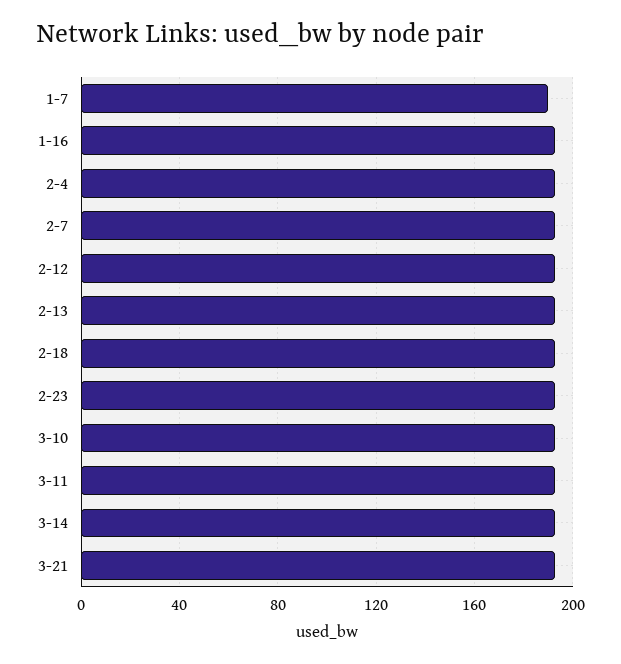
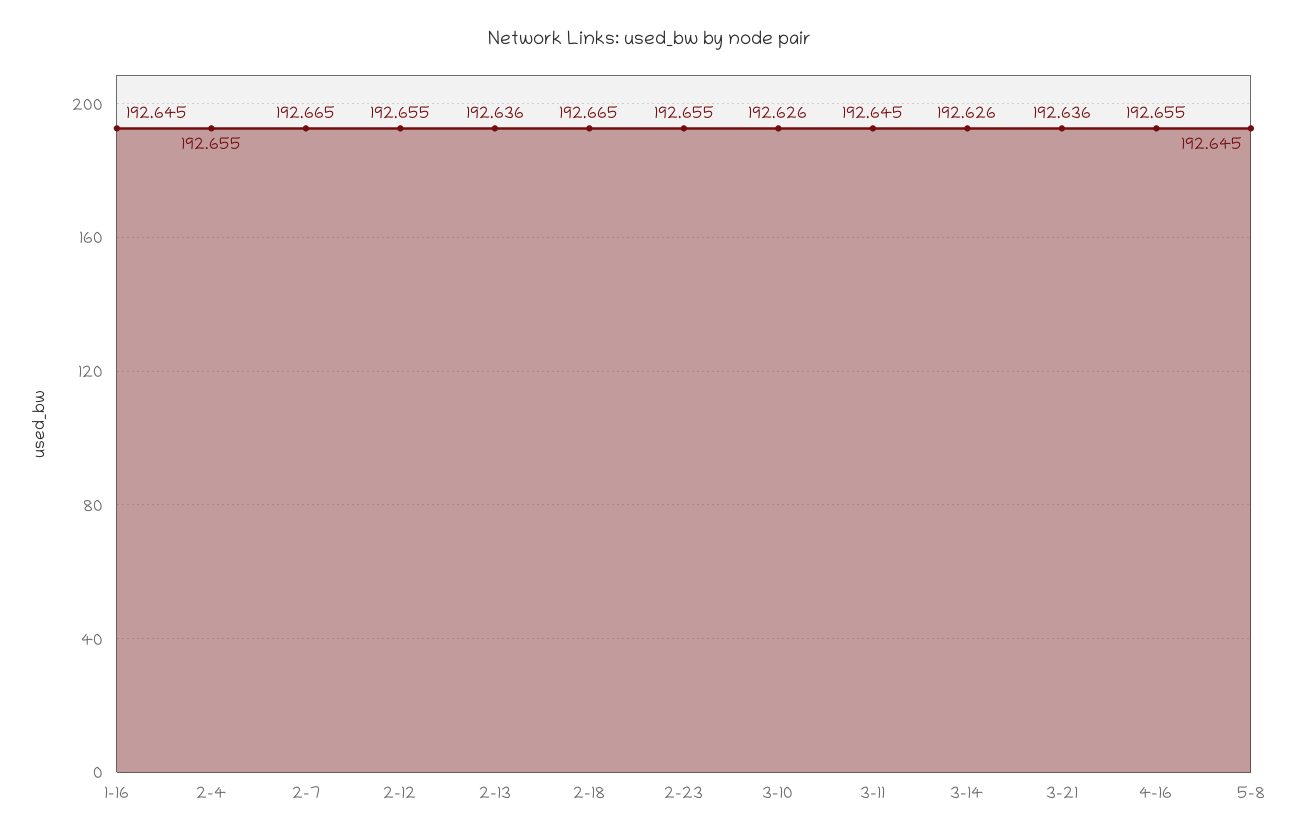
1-7: 190 -> none
4-16: none -> 192.655
5-8: none -> 192.645

